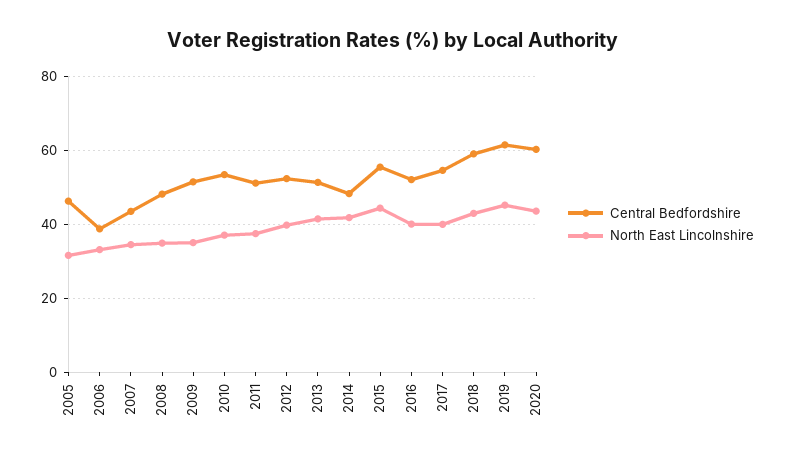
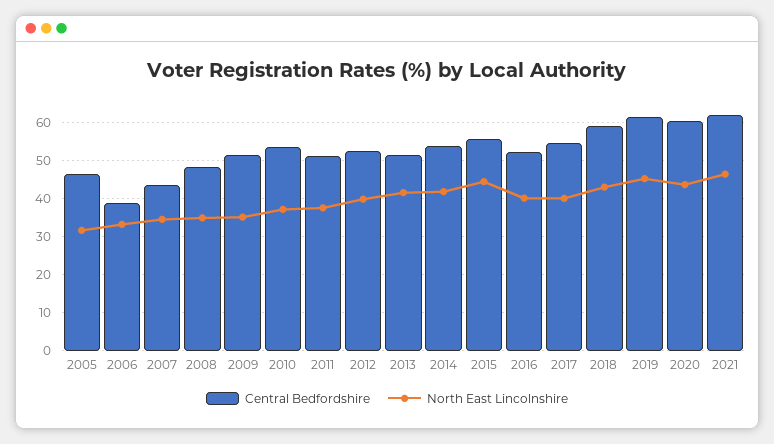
Central Bedfordshire, 2014: 48 -> 54
Central Bedfordshire, 2021: none -> 62
North East Lincolnshire, 2021: none -> 46

